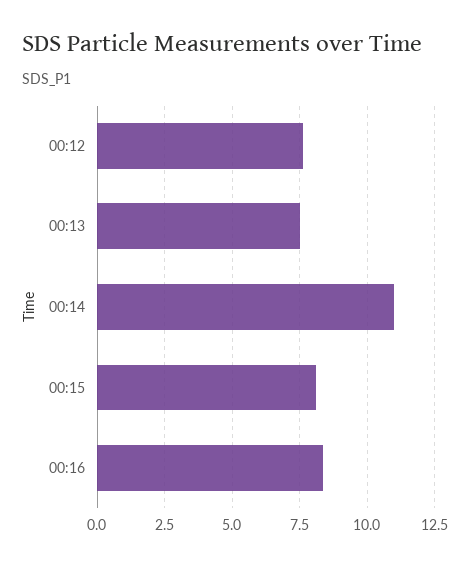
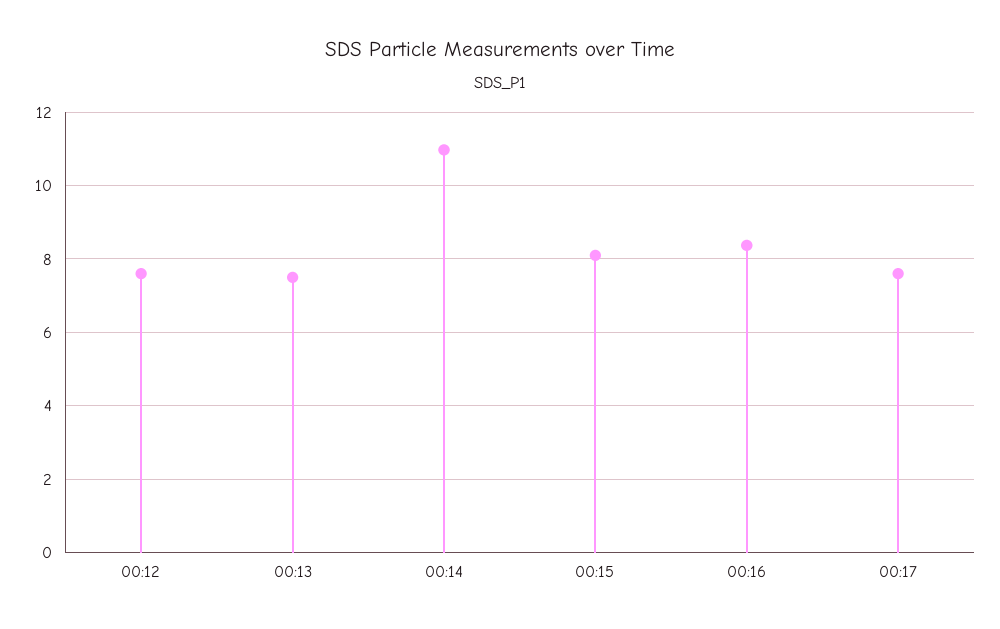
00:17: none -> 7.6

